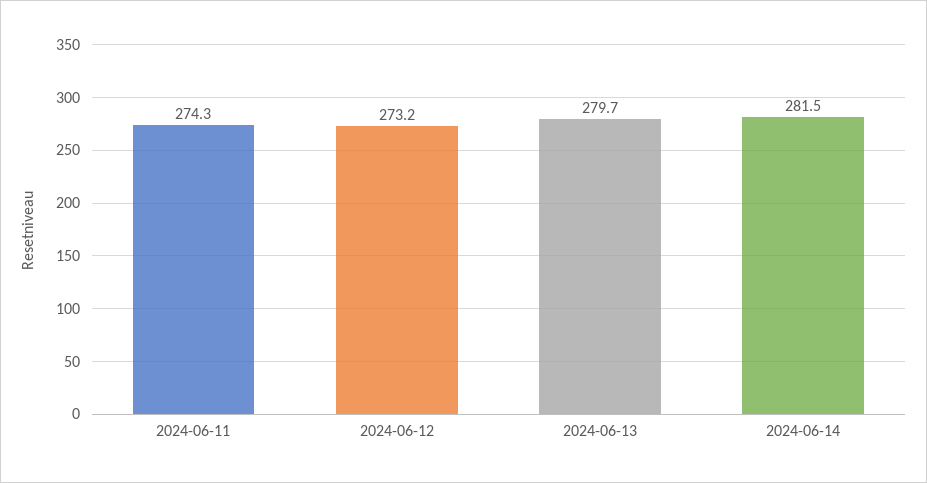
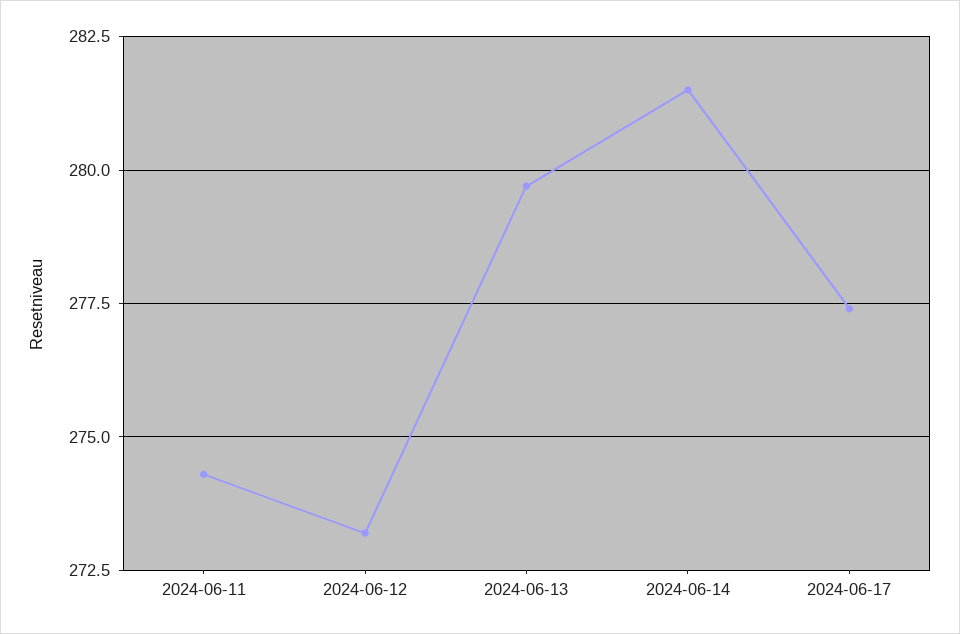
2024-06-17: none -> 277.5

